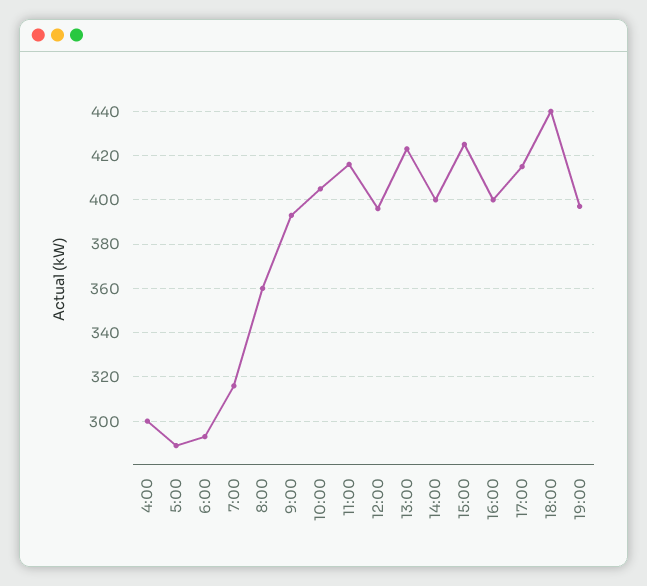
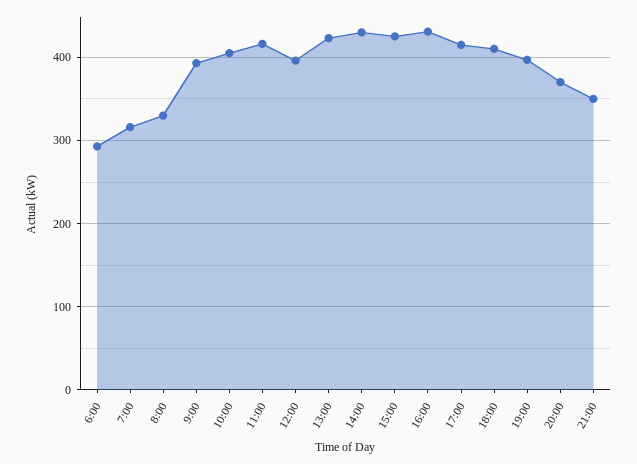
4:00: 300 -> none
5:00: 290 -> none
8:00: 360 -> 330
14:00: 400 -> 430
16:00: 400 -> 430
18:00: 440 -> 410
20:00: none -> 370
21:00: none -> 350

